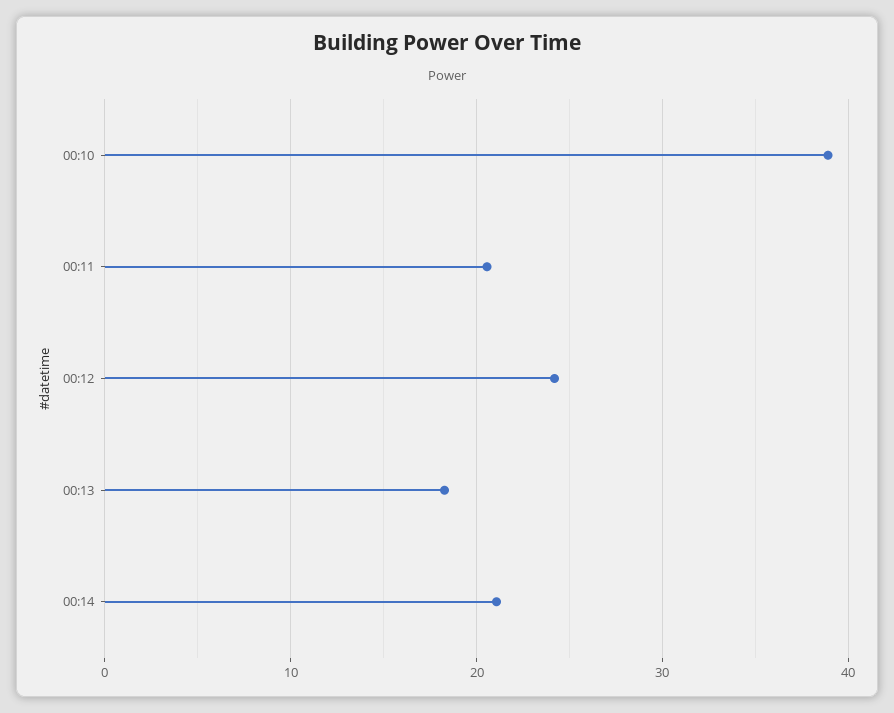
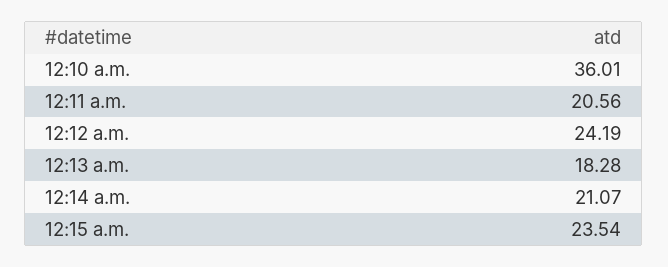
00:10: 39 -> 36.01
12:15 a.m.: none -> 23.54

